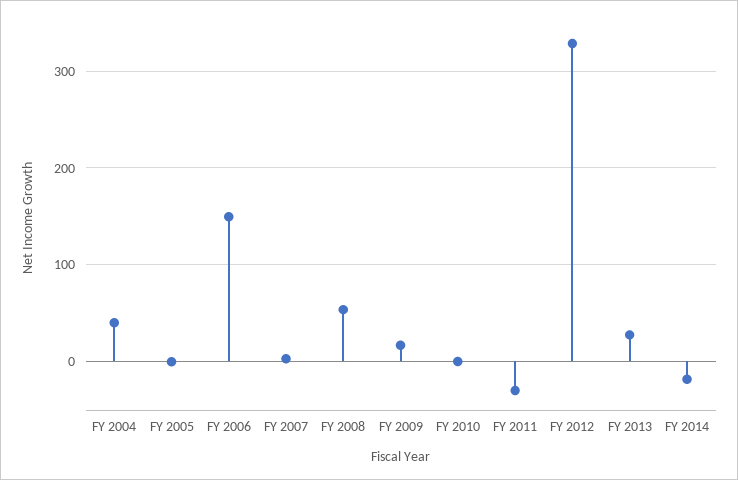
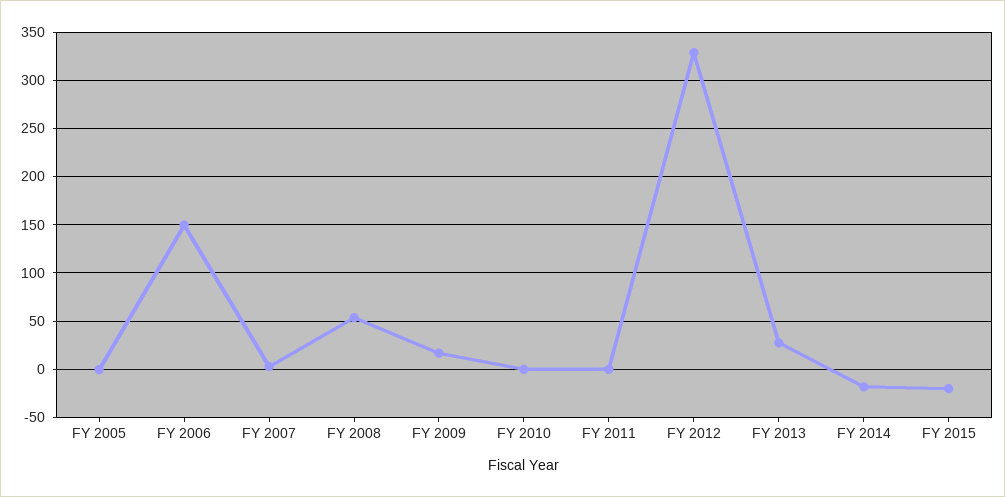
FY 2004: 40 -> none
FY 2011: -30 -> 0
FY 2015: none -> -20

